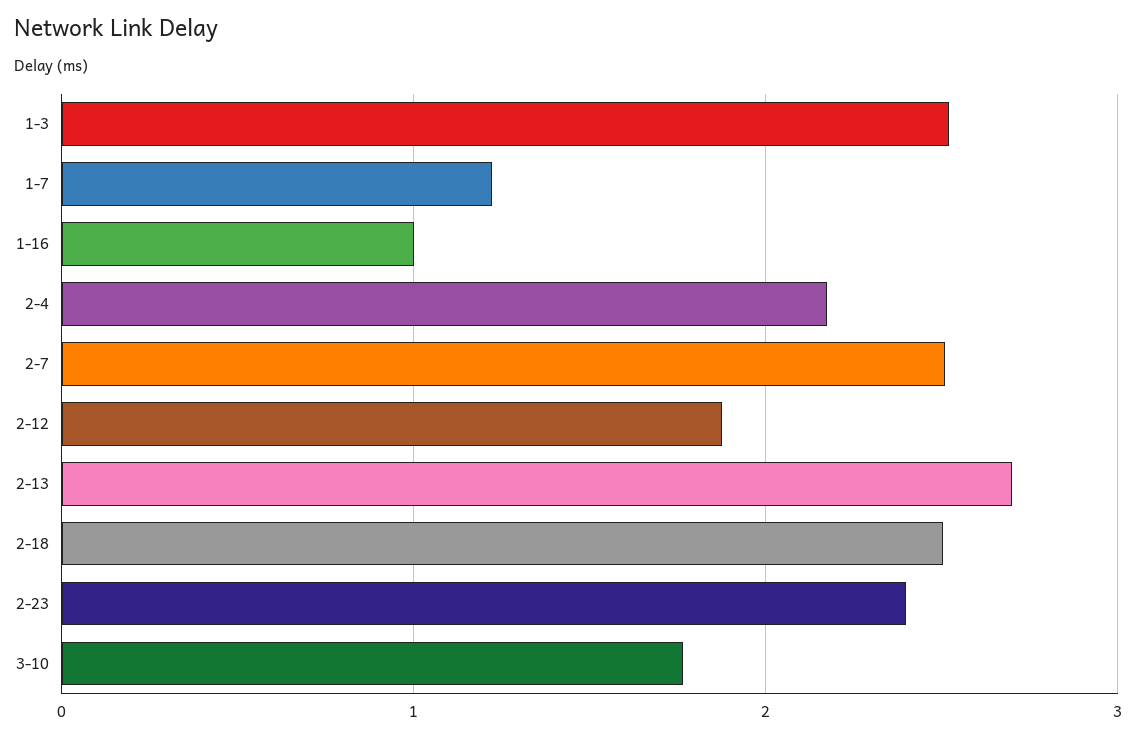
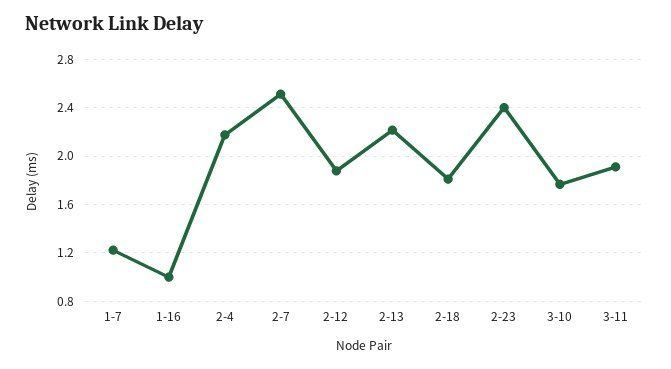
1-3: 2.5 -> none
2-13: 2.7 -> 2.2
2-18: 2.5 -> 1.8
3-11: none -> 1.9

